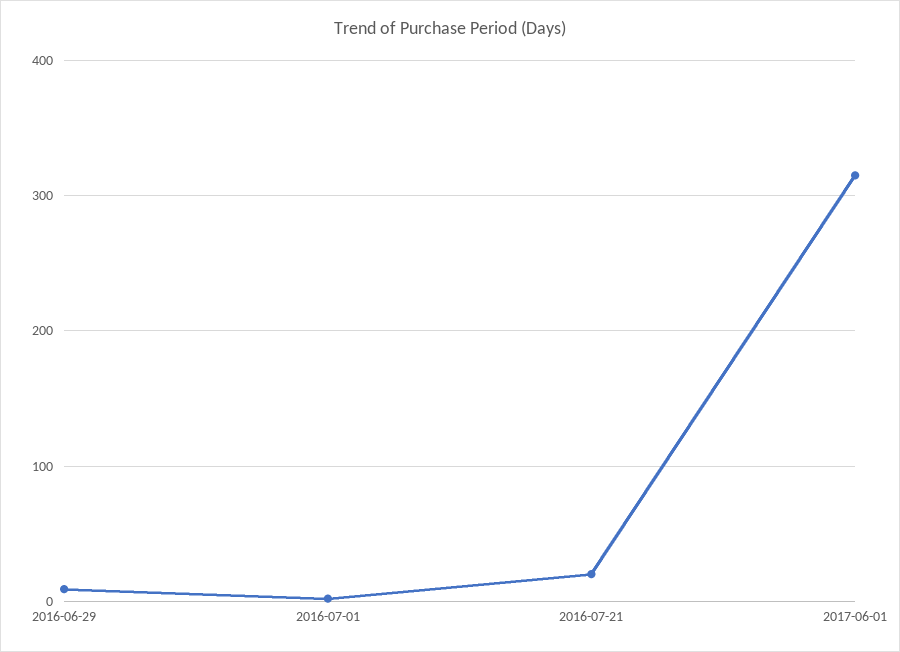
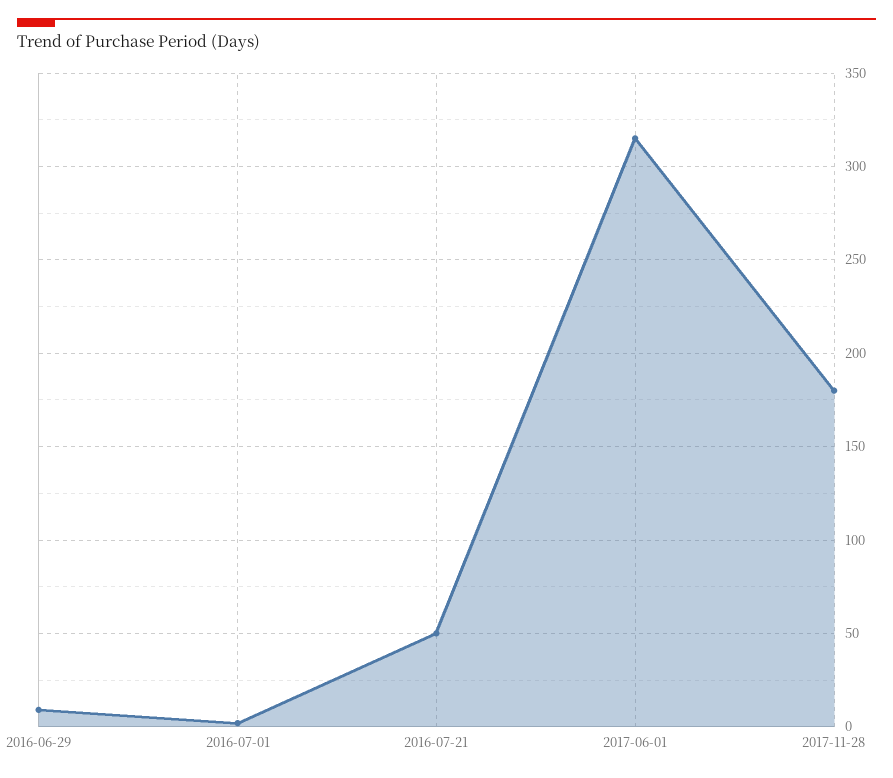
2016-07-21: 20 -> 50
2017-11-28: none -> 180

